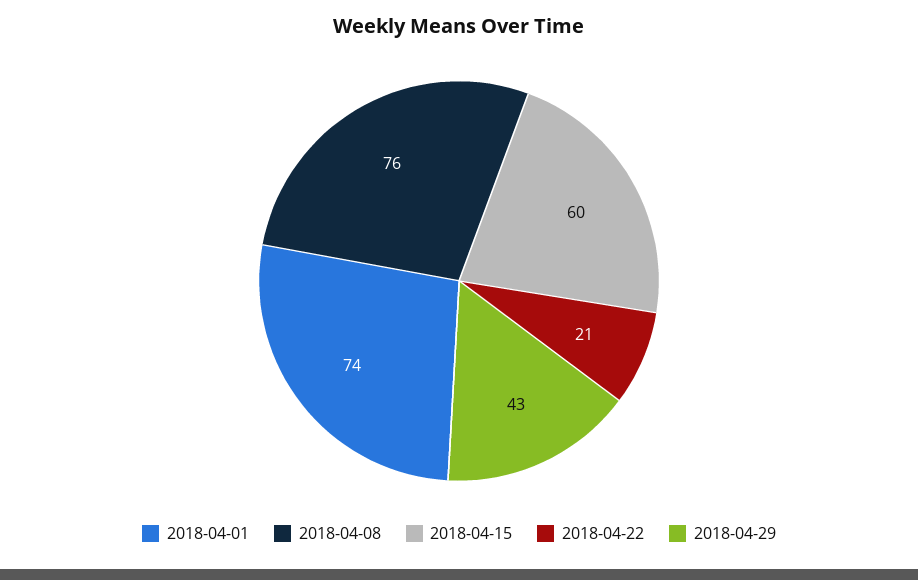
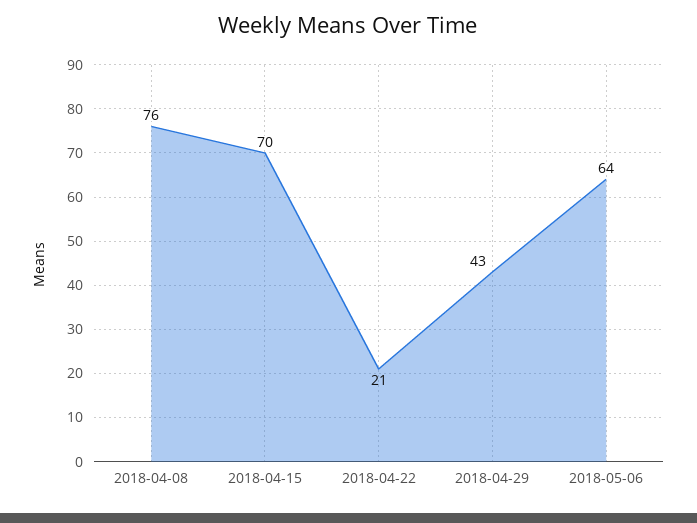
2018-04-01: 74 -> none
2018-04-15: 60 -> 70
2018-05-06: none -> 64

